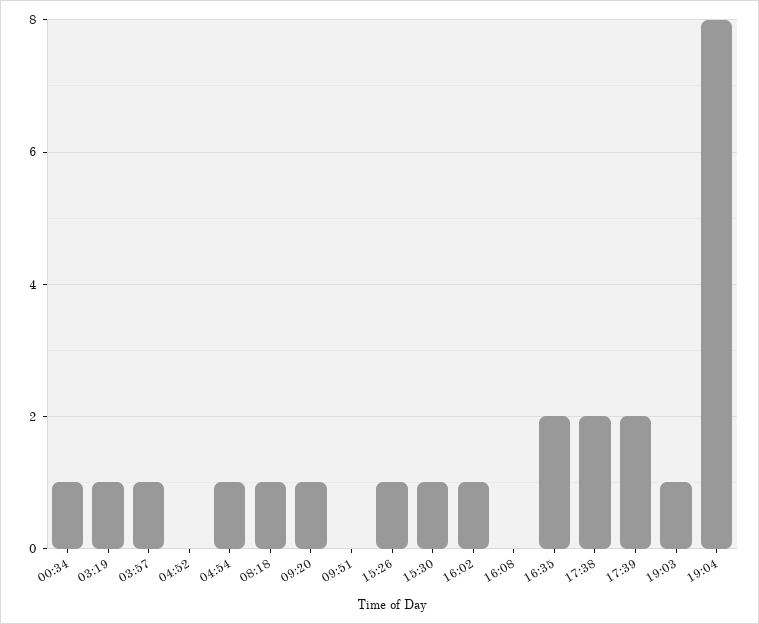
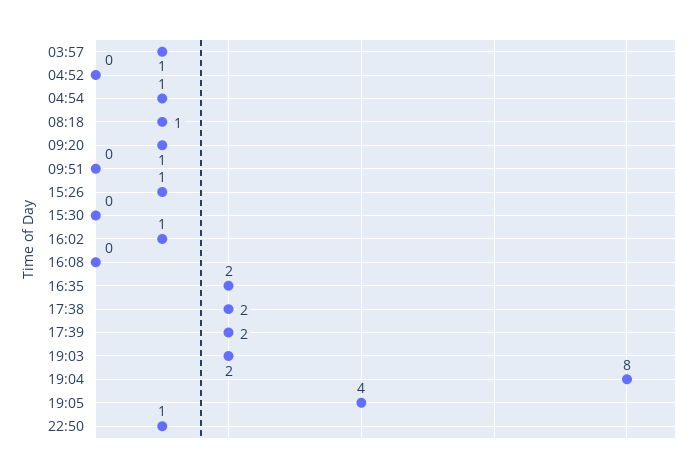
00:34: 1 -> none
03:19: 1 -> none
15:30: 1 -> 0
19:03: 1 -> 2
19:05: none -> 4
22:50: none -> 1

